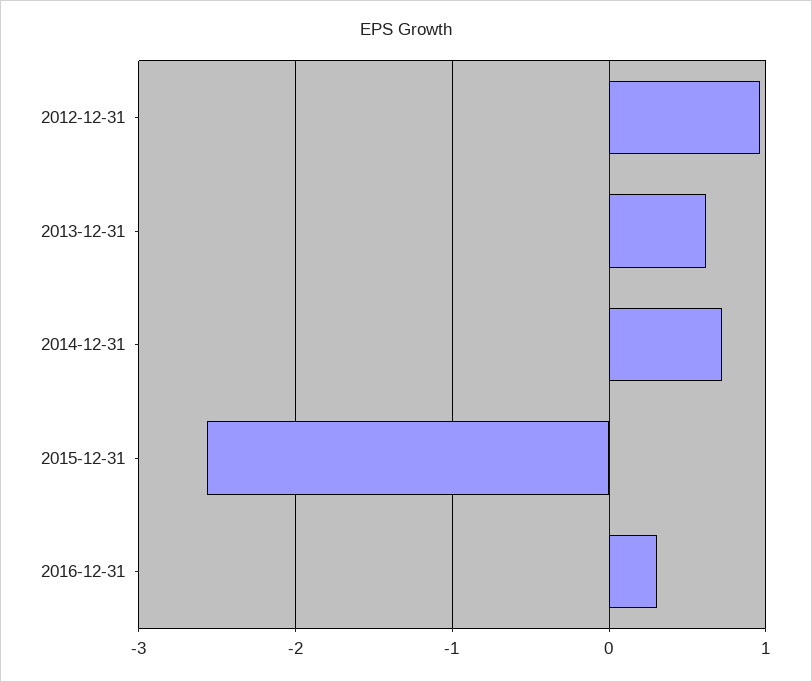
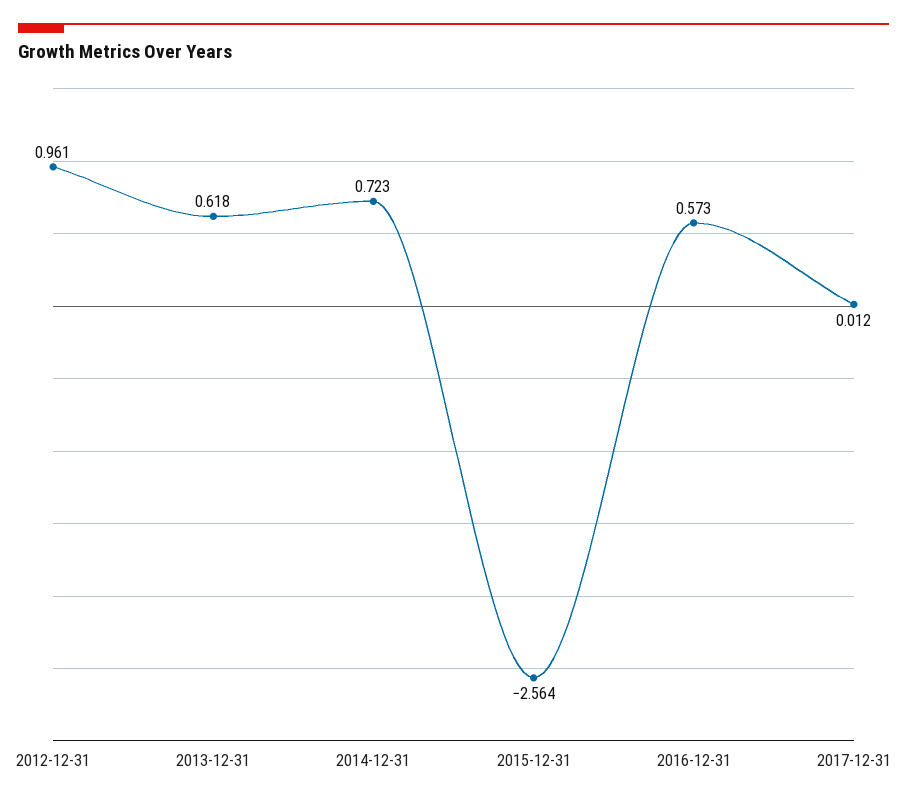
2016-12-31: 0.3 -> 0.573
2017-12-31: none -> 0.012

